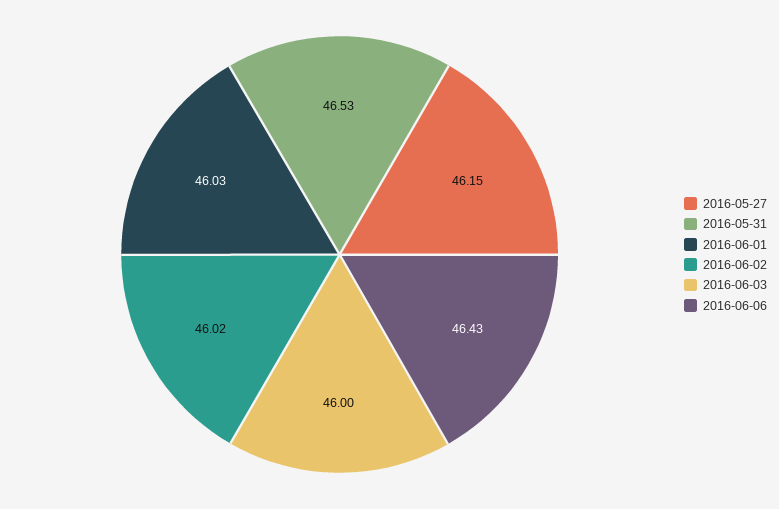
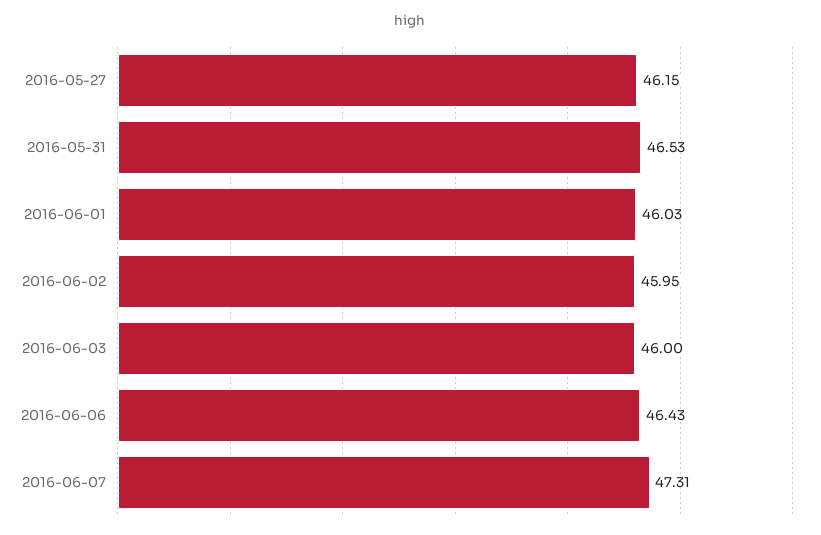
2016-06-02: 46.02 -> 45.95
2016-06-07: none -> 47.31

